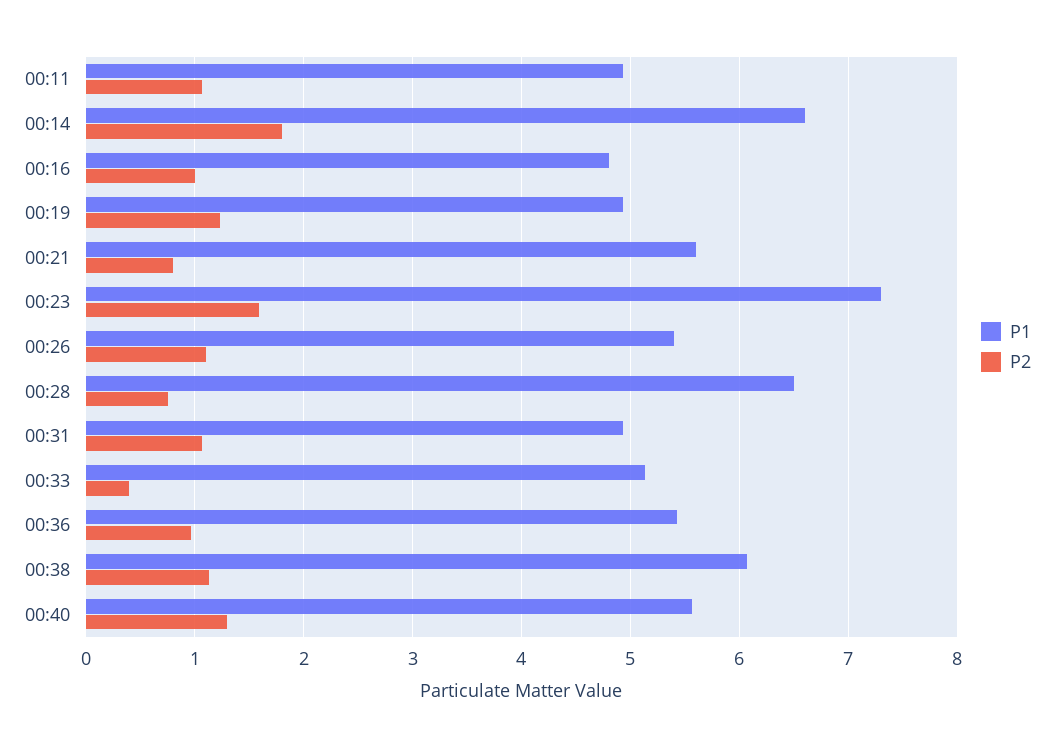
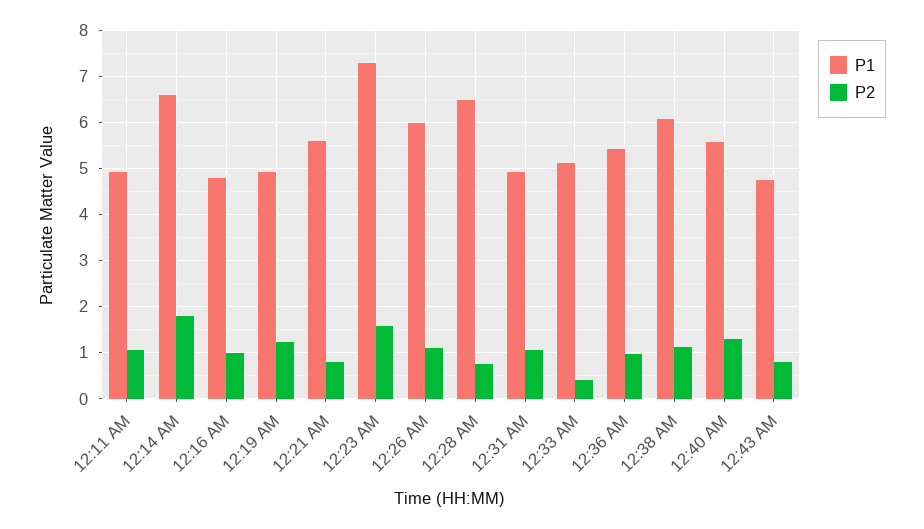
P1, 00:26: 5.4 -> 6
P1, 12:43 AM: none -> 4.8
P2, 12:43 AM: none -> 0.8

